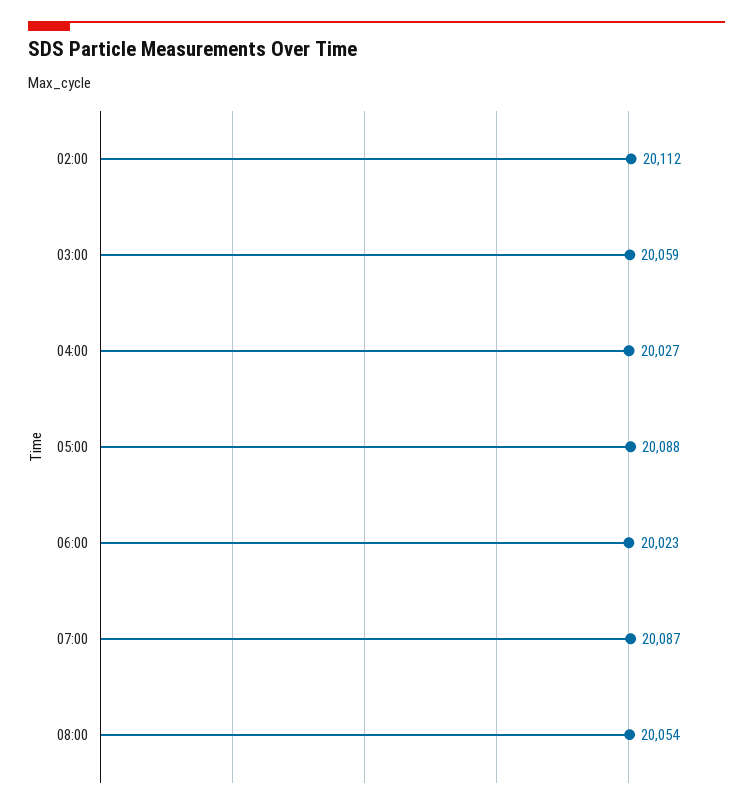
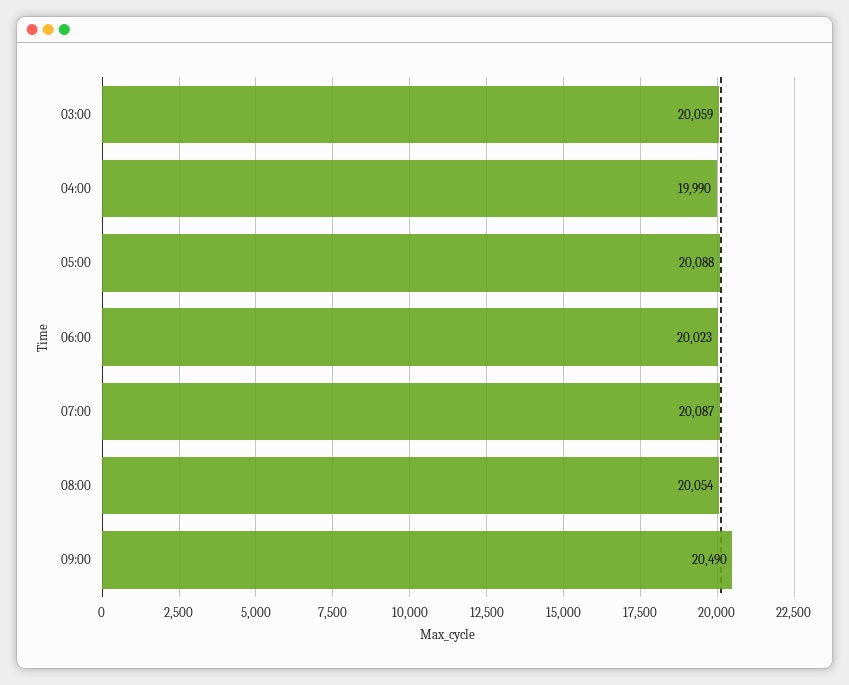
02:00: 20112 -> none
04:00: 20027 -> 19990
09:00: none -> 20490

